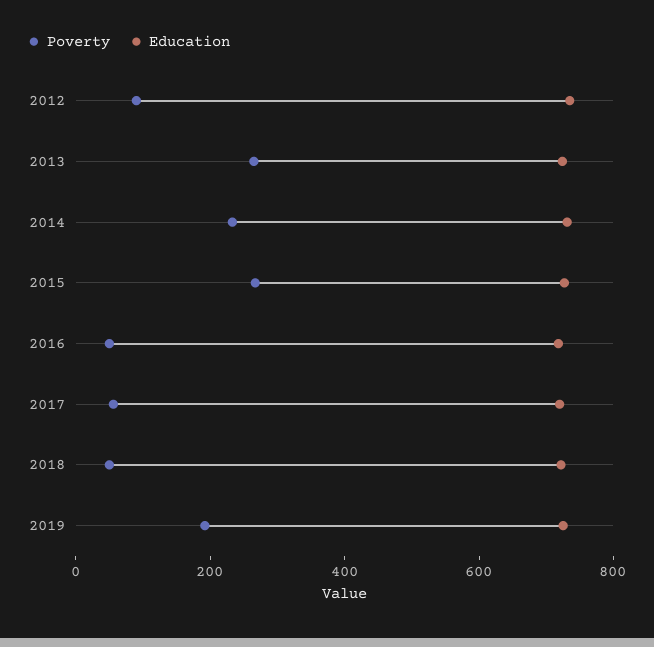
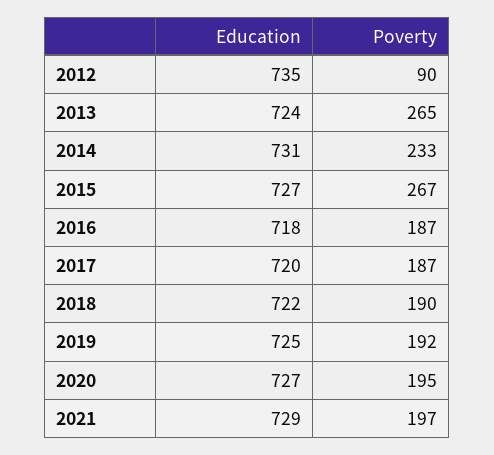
Poverty, 2016: 50 -> 187
Poverty, 2017: 50 -> 187
Poverty, 2018: 50 -> 190
Education, 2020: none -> 727
Poverty, 2020: none -> 195
Education, 2021: none -> 729
Poverty, 2021: none -> 197

